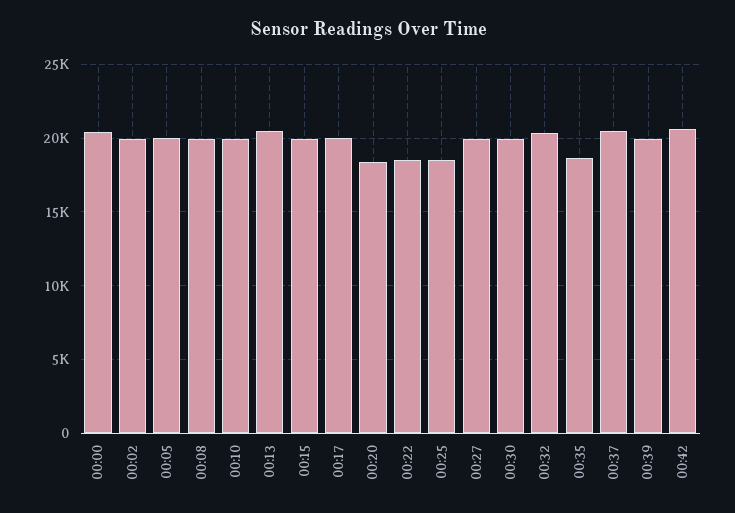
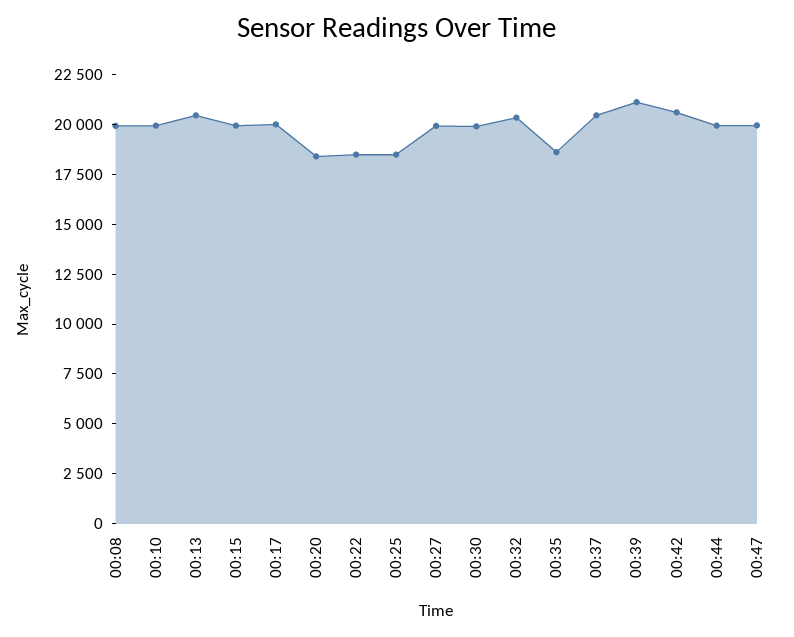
00:00: 20500 -> none
00:02: 20000 -> none
00:05: 20000 -> none
00:39: 20000 -> 21000
00:44: none -> 20000
00:47: none -> 20000

